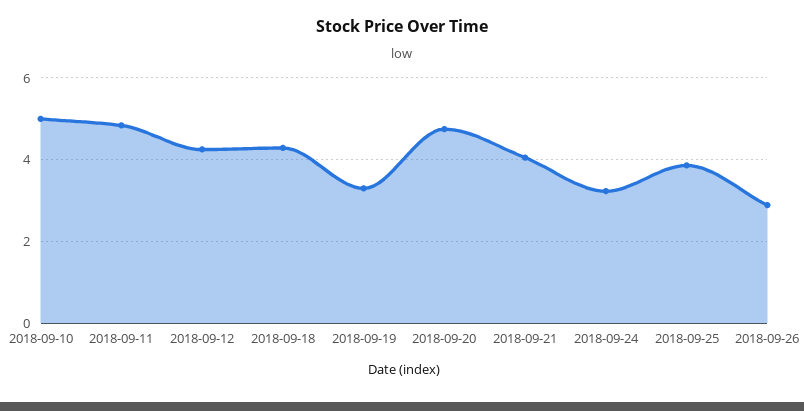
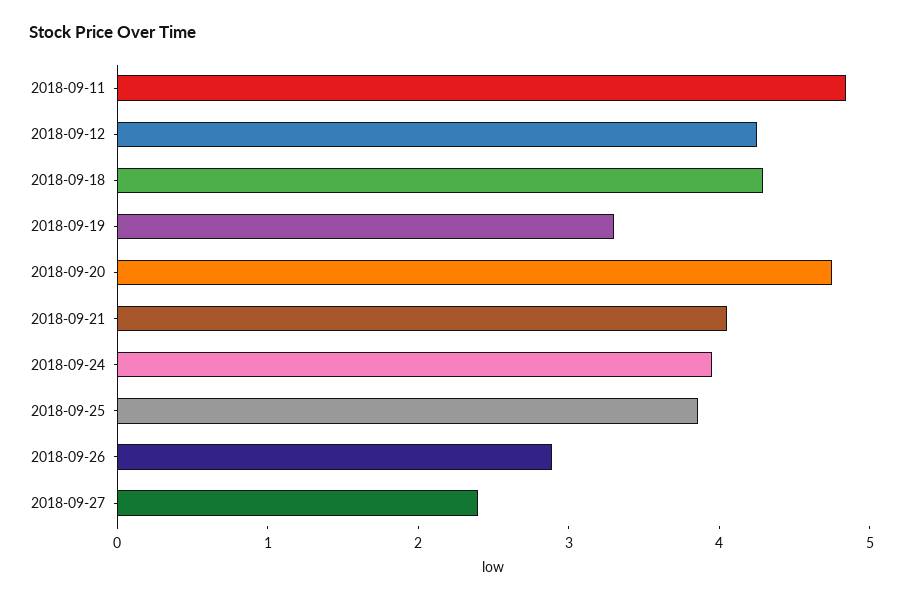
2018-09-10: 5 -> none
2018-09-24: 3.2 -> 4
2018-09-27: none -> 2.4

